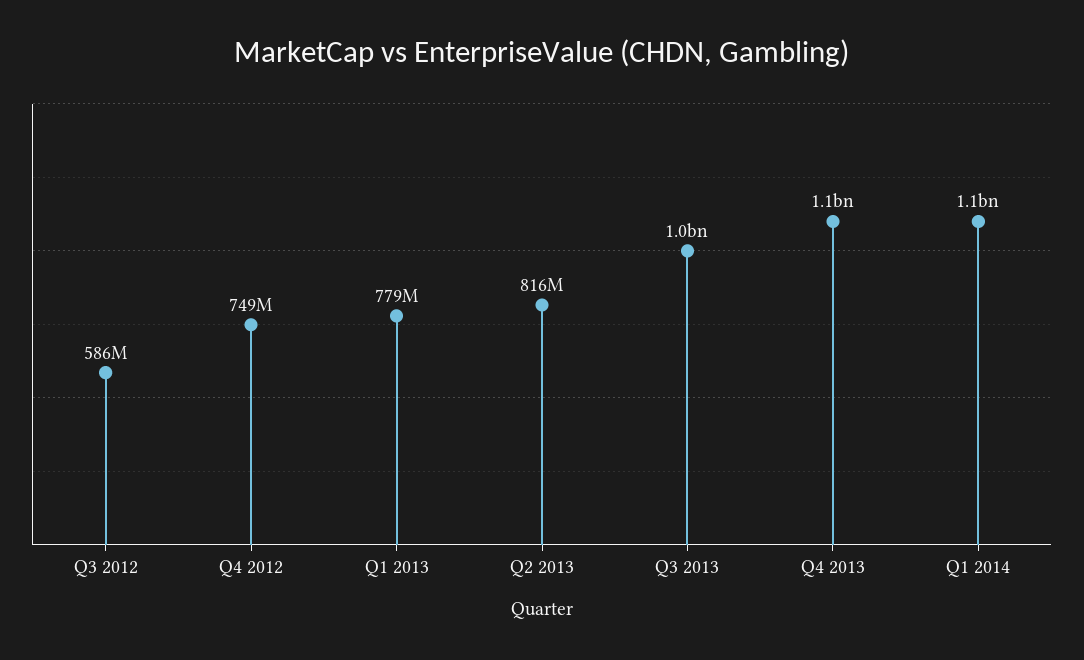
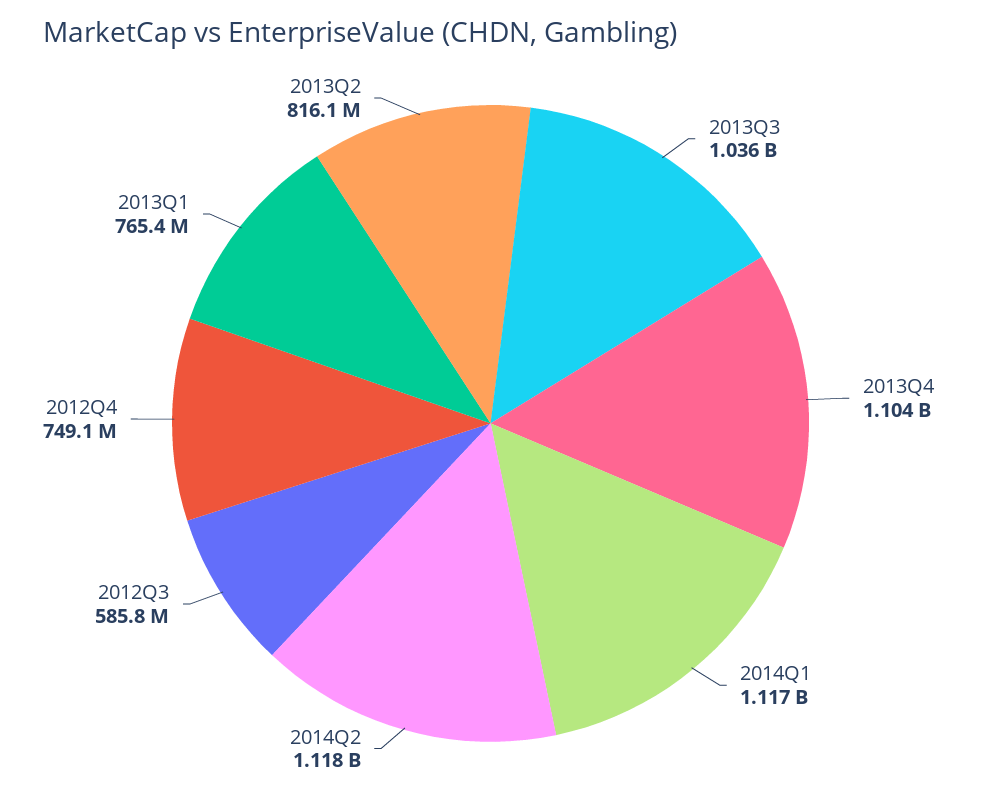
Q1 2013: 779000000 -> 765400000
2014Q2: none -> 1118000000

